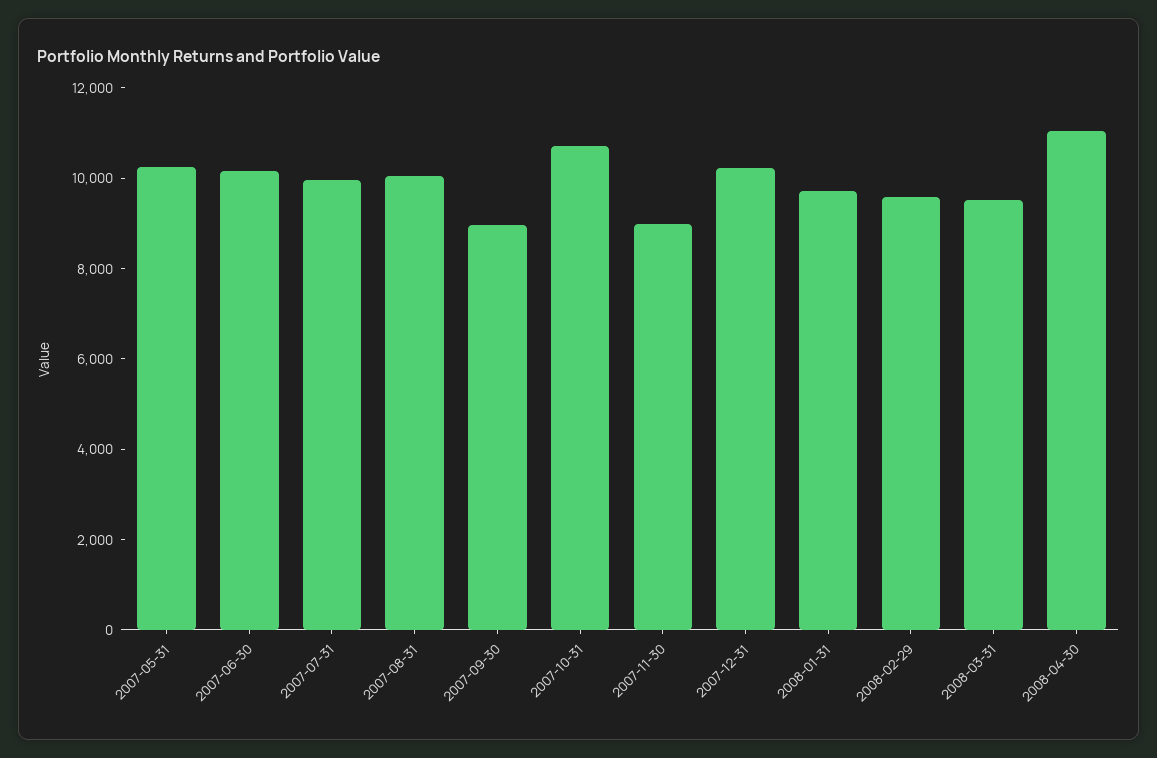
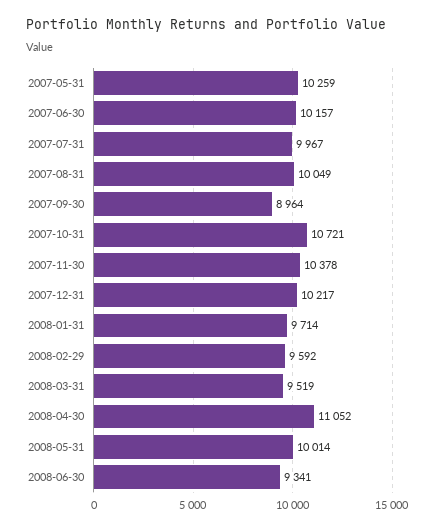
2007-11-30: 9000 -> 10378
2008-05-31: none -> 10014
2008-06-30: none -> 9341

